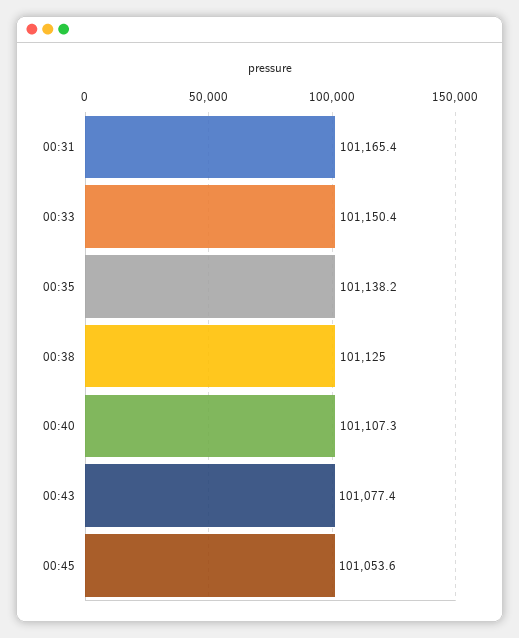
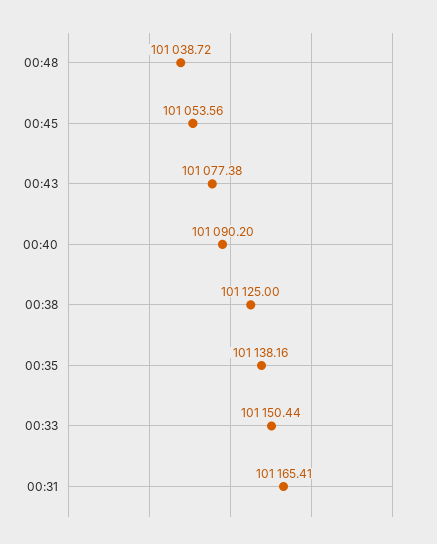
00:40: 101107.3 -> 101090.2
00:48: none -> 101038.72

